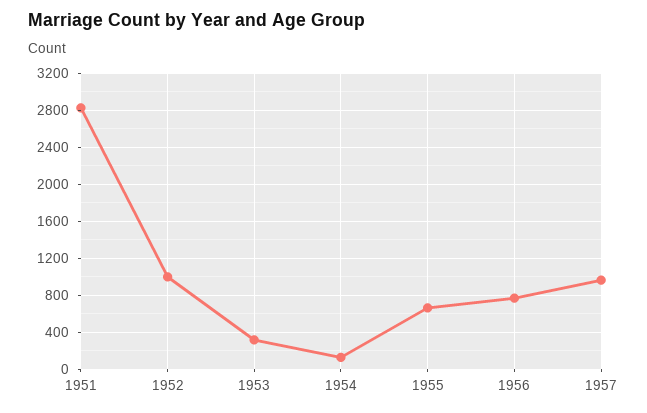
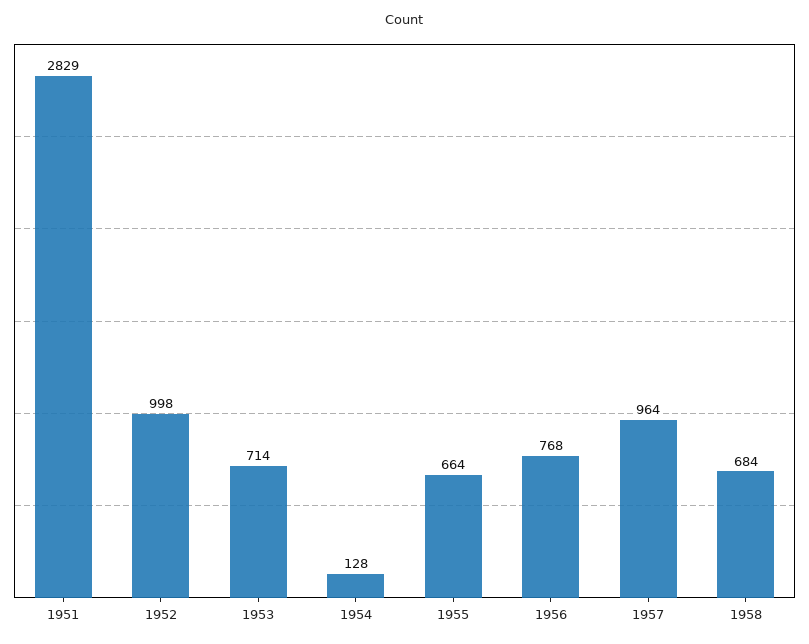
1953: 300 -> 714
1958: none -> 684

